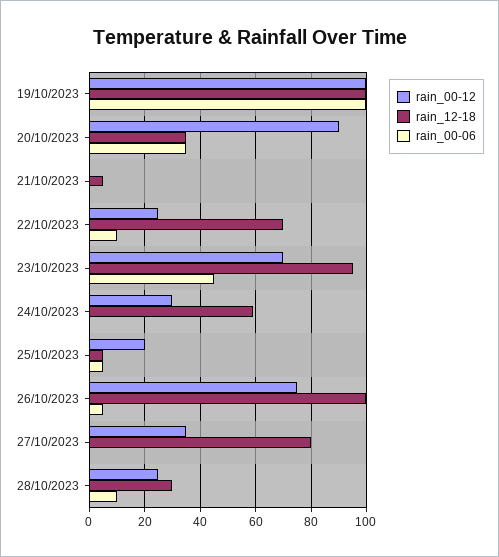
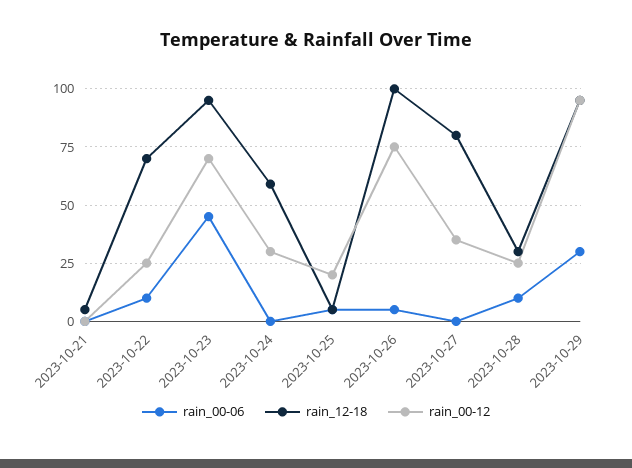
rain_00-12, 19/10/2023: 100 -> none
rain_12-18, 19/10/2023: 100 -> none
rain_00-06, 19/10/2023: 100 -> none
rain_00-12, 20/10/2023: 90 -> none
rain_12-18, 20/10/2023: 35 -> none
rain_00-06, 20/10/2023: 35 -> none
rain_00-06, 2023-10-29: none -> 30
rain_12-18, 2023-10-29: none -> 95
rain_00-12, 2023-10-29: none -> 95

